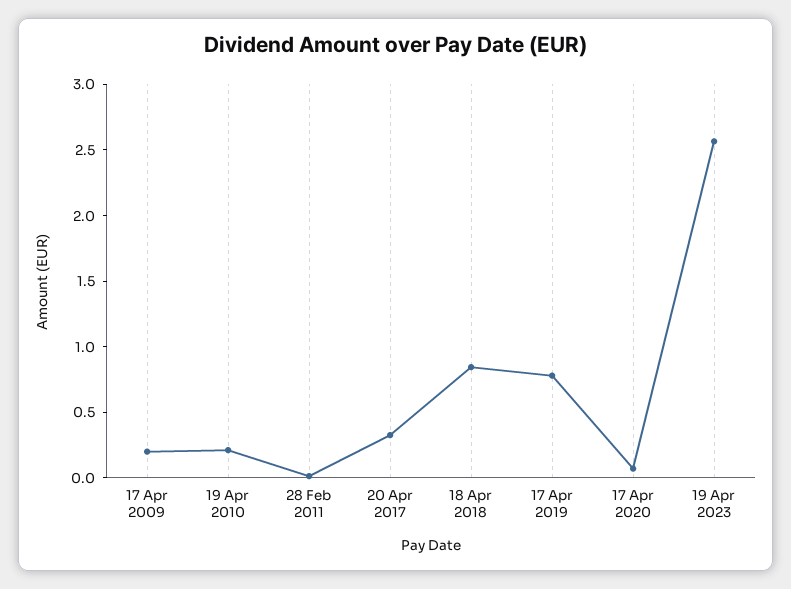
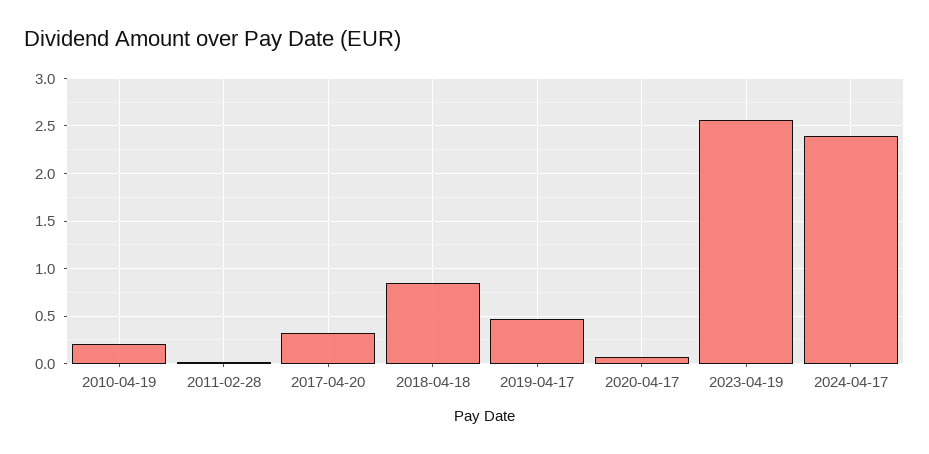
17 Apr 2009: 0.2 -> none
17 Apr 2019: 0.8 -> 0.5
2024-04-17: none -> 2.4

